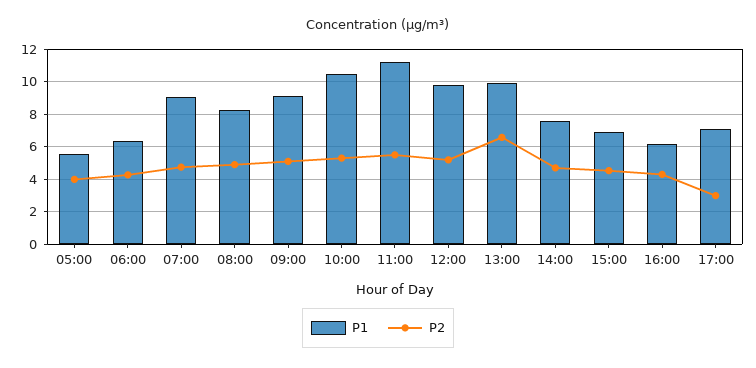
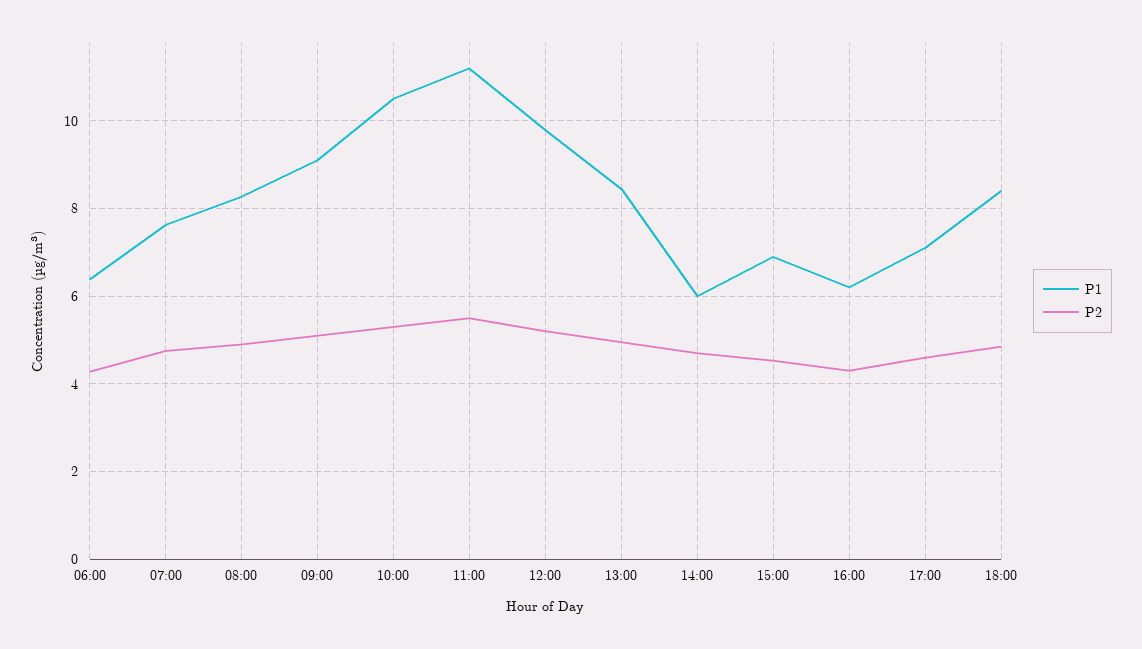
P1, 05:00: 5.5 -> none
P2, 05:00: 4 -> none
P1, 07:00: 9 -> 7.6
P1, 13:00: 10 -> 8.4
P2, 13:00: 6.5 -> 5
P1, 14:00: 7.5 -> 6
P2, 17:00: 3 -> 4.6
P1, 18:00: none -> 8.4
P2, 18:00: none -> 4.8

